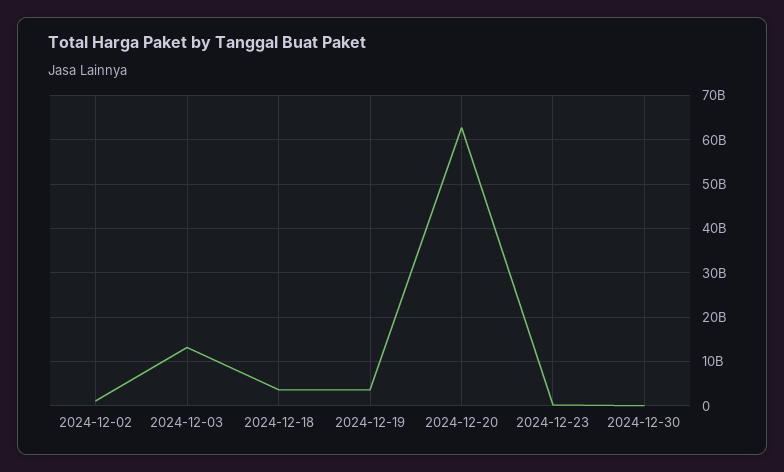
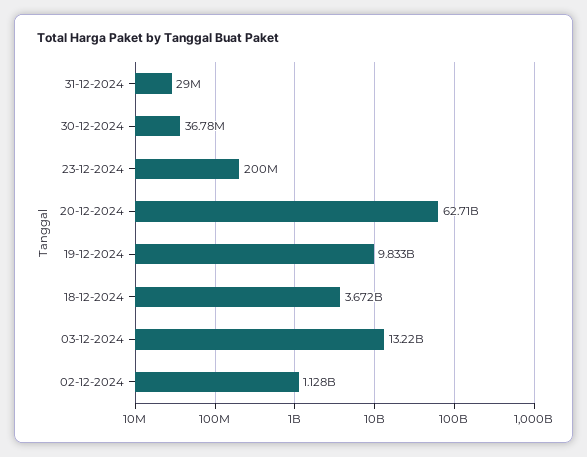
2024-12-19: 4000000000 -> 9833000000
31-12-2024: none -> 29000000

